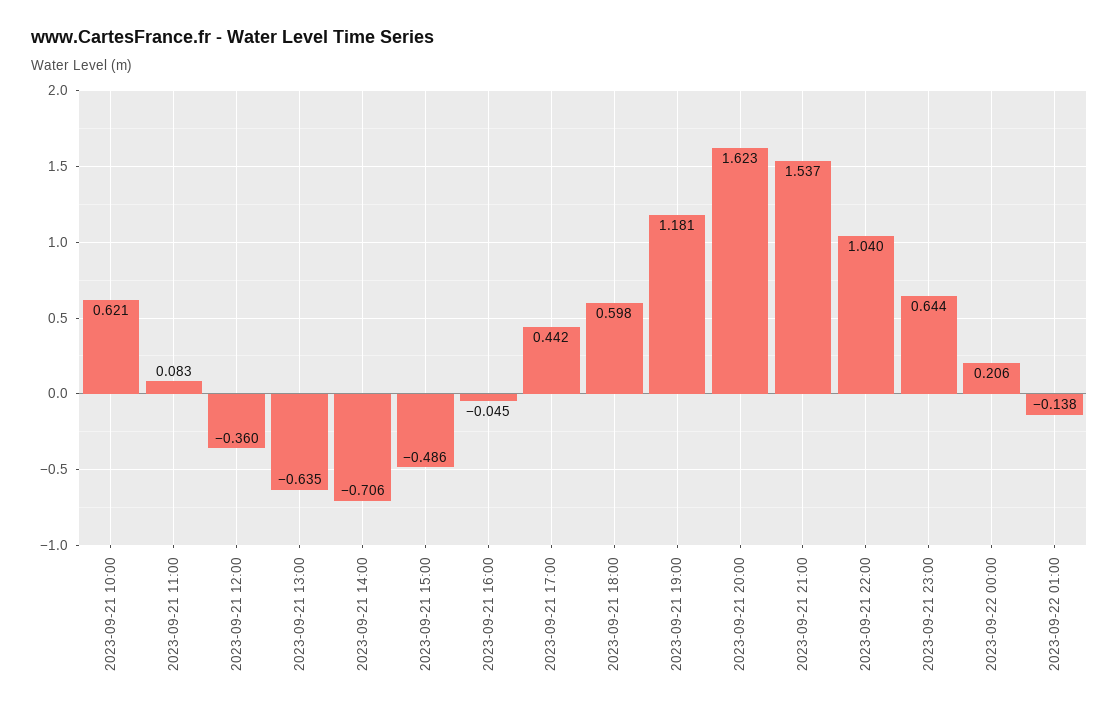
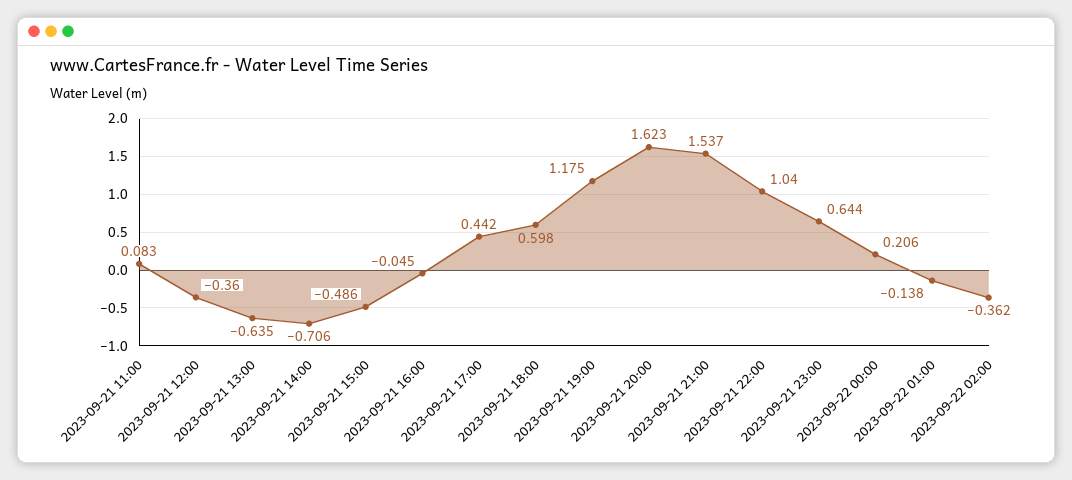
2023-09-21 10:00: 0.621 -> none
2023-09-21 19:00: 1.181 -> 1.175
2023-09-22 02:00: none -> -0.362

